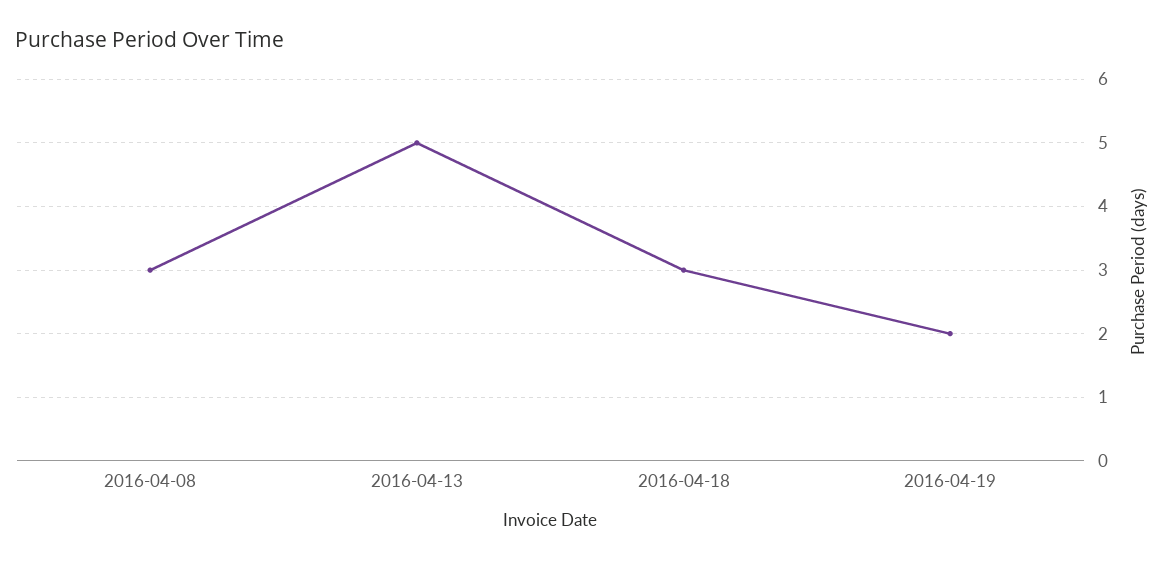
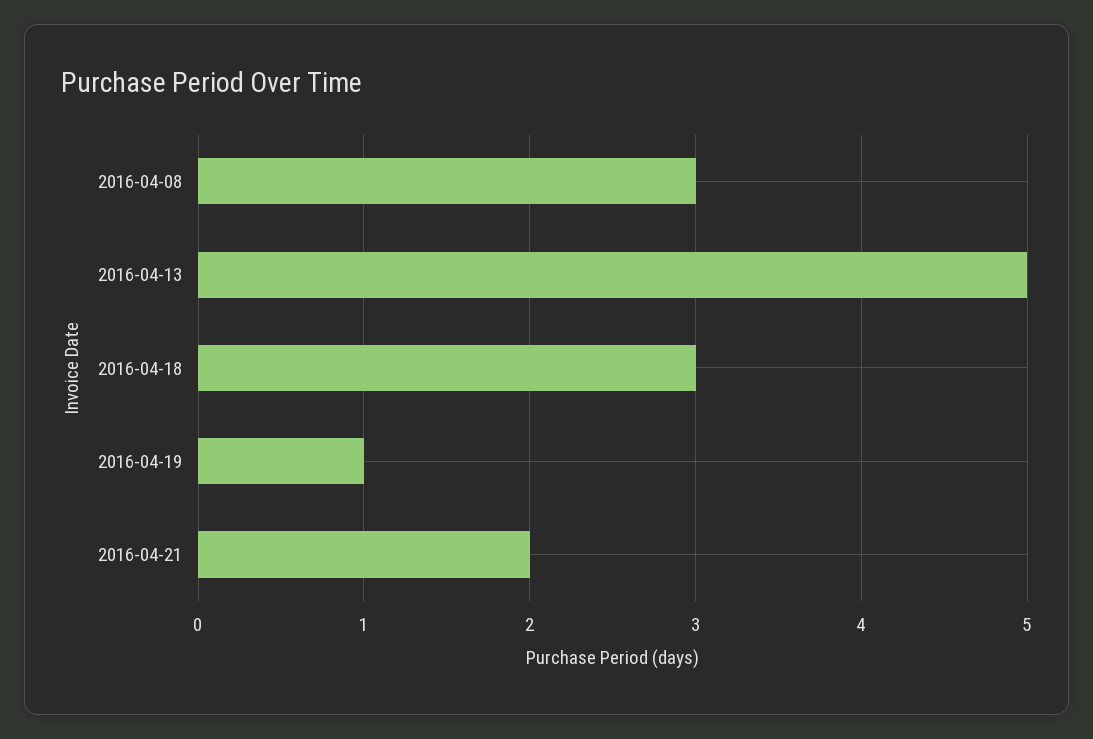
2016-04-19: 2 -> 1
2016-04-21: none -> 2

